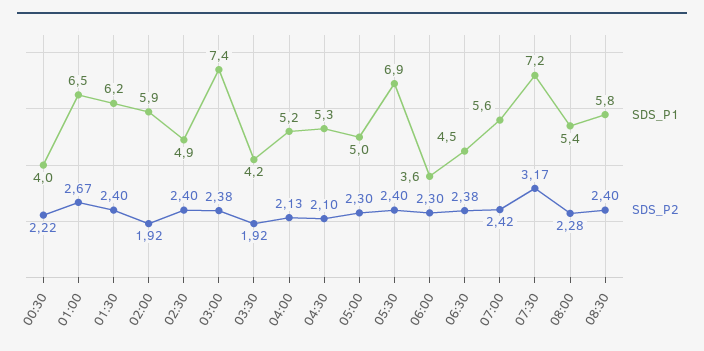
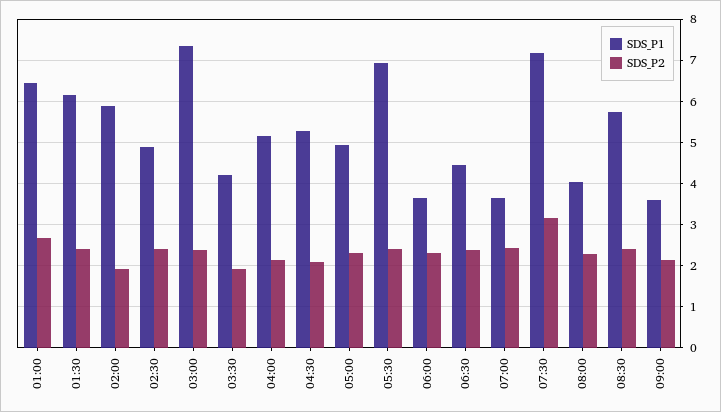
SDS_P1, 00:30: 4 -> none
SDS_P2, 00:30: 2.22 -> none
SDS_P1, 07:00: 5.6 -> 3.6
SDS_P1, 08:00: 5.4 -> 4
SDS_P1, 09:00: none -> 3.6
SDS_P2, 09:00: none -> 2.2

